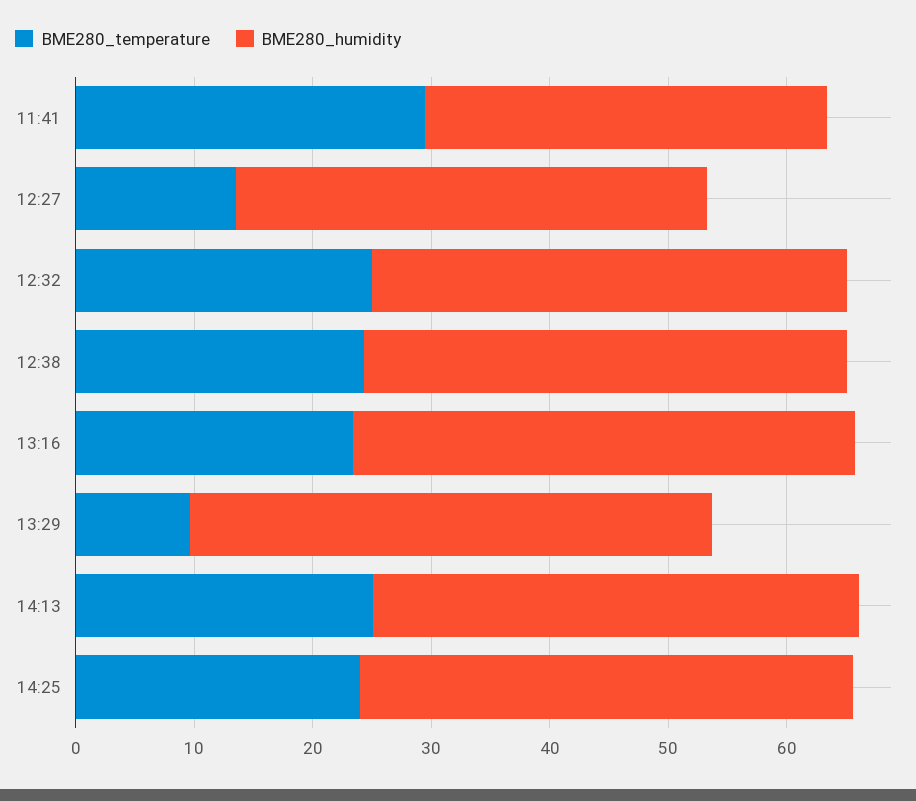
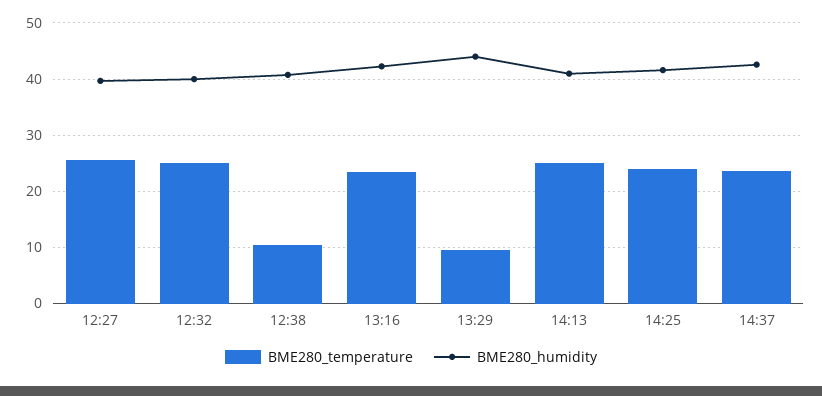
BME280_temperature, 11:41: 30 -> none
BME280_humidity, 11:41: 34 -> none
BME280_temperature, 12:27: 14 -> 26
BME280_temperature, 12:38: 24 -> 10
BME280_temperature, 14:37: none -> 24
BME280_humidity, 14:37: none -> 42

